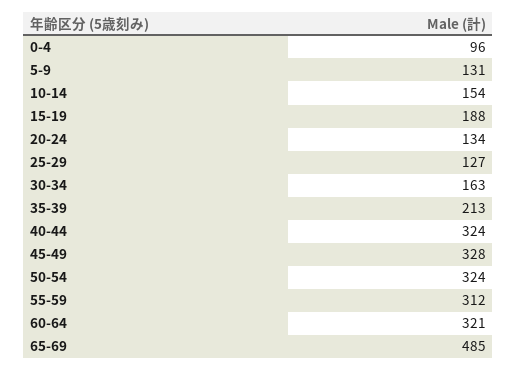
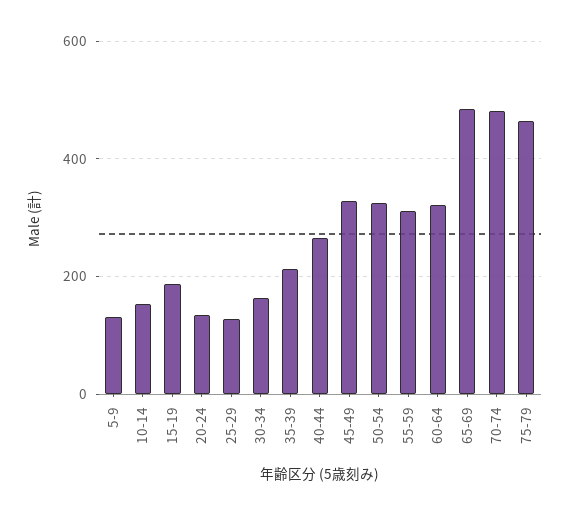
0-4: 96 -> none
40-44: 324 -> 260
70-74: none -> 480
75-79: none -> 460

